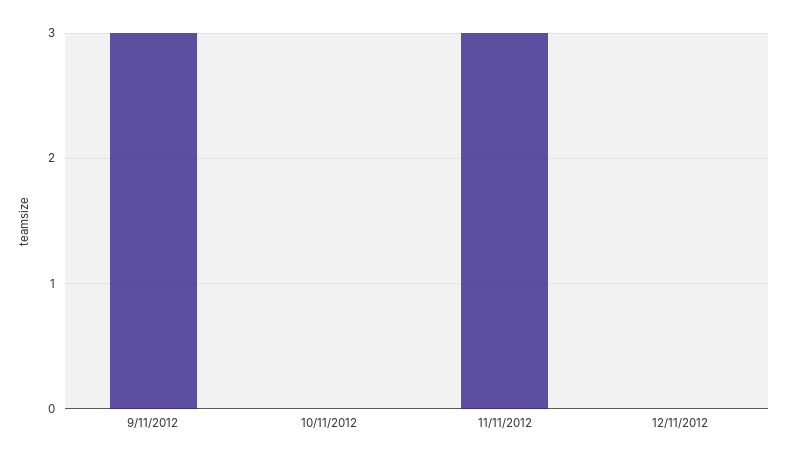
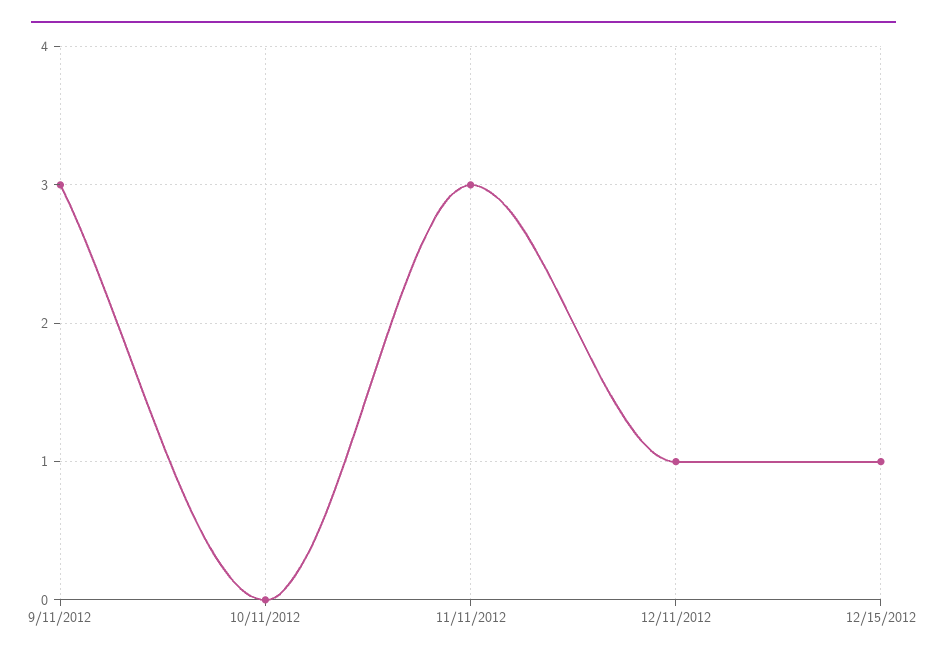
12/11/2012: 0 -> 1
12/15/2012: none -> 1

